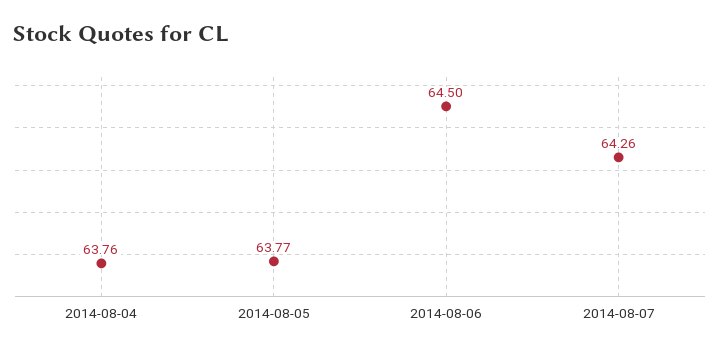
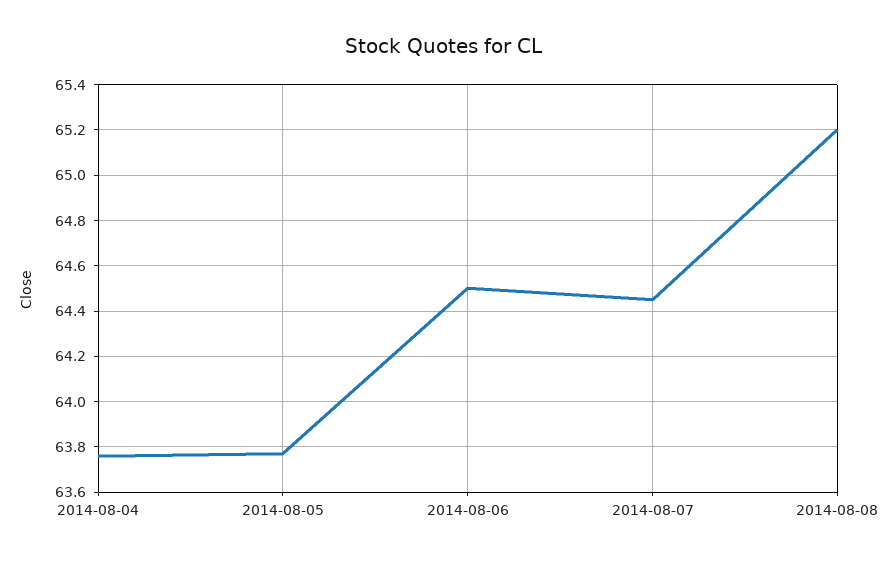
2014-08-07: 64.26 -> 64.45
2014-08-08: none -> 65.2

